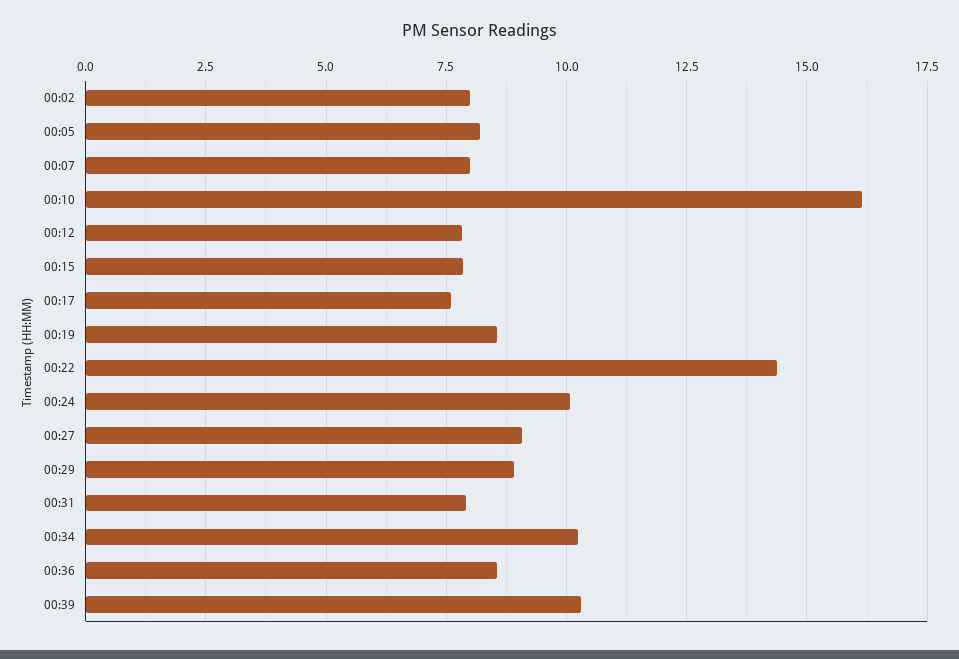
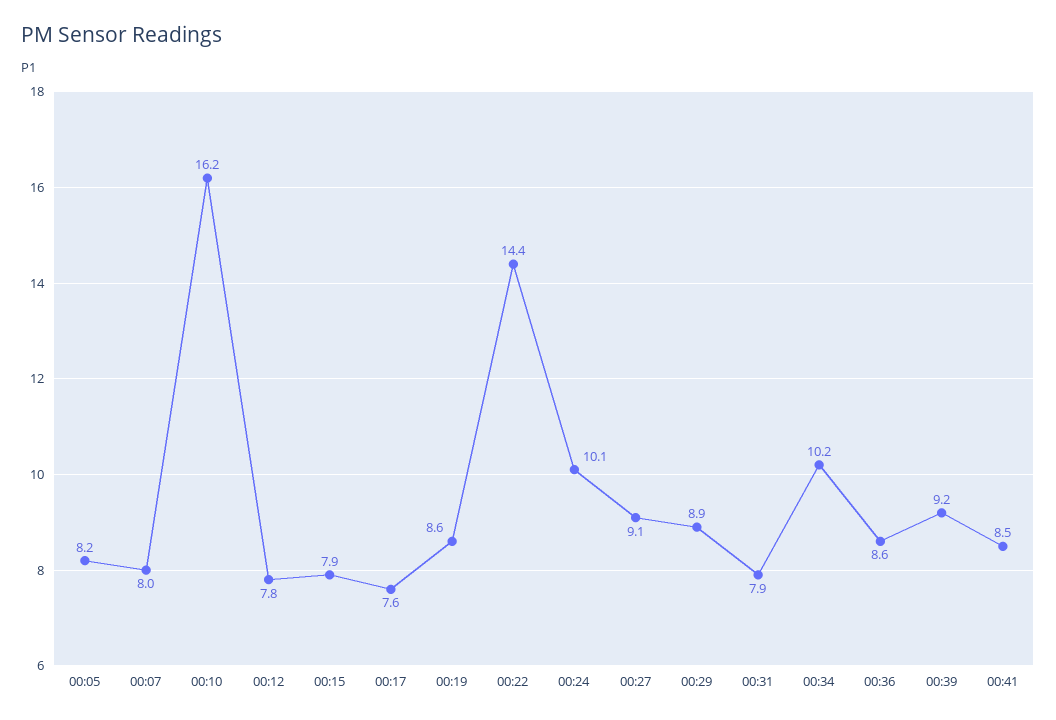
00:02: 8 -> none
00:39: 10.25 -> 9.2
00:41: none -> 8.5

